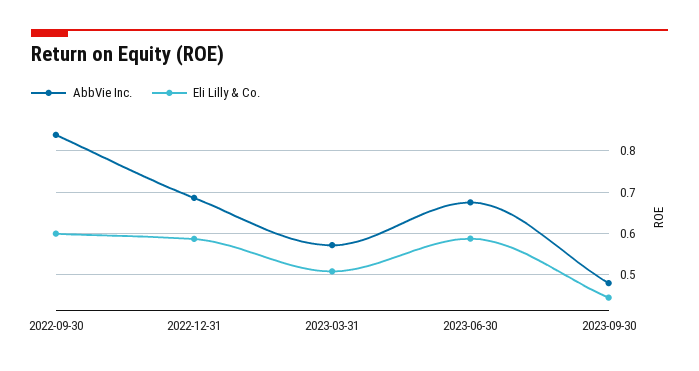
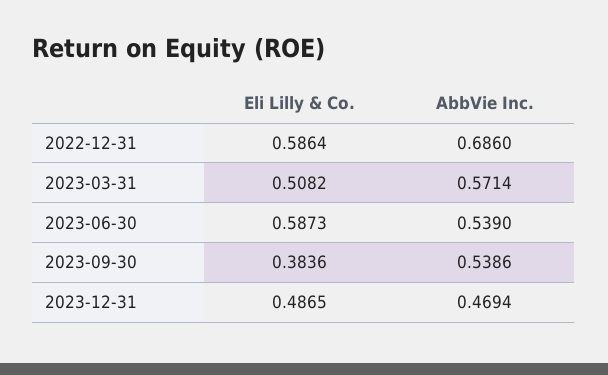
AbbVie Inc., 2022-09-30: 0.84 -> none
Eli Lilly & Co., 2022-09-30: 0.6 -> none
AbbVie Inc., 2023-06-30: 0.68 -> 0.539
AbbVie Inc., 2023-09-30: 0.48 -> 0.5386
Eli Lilly & Co., 2023-09-30: 0.44 -> 0.3836
Eli Lilly & Co., 2023-12-31: none -> 0.4865
AbbVie Inc., 2023-12-31: none -> 0.4694

